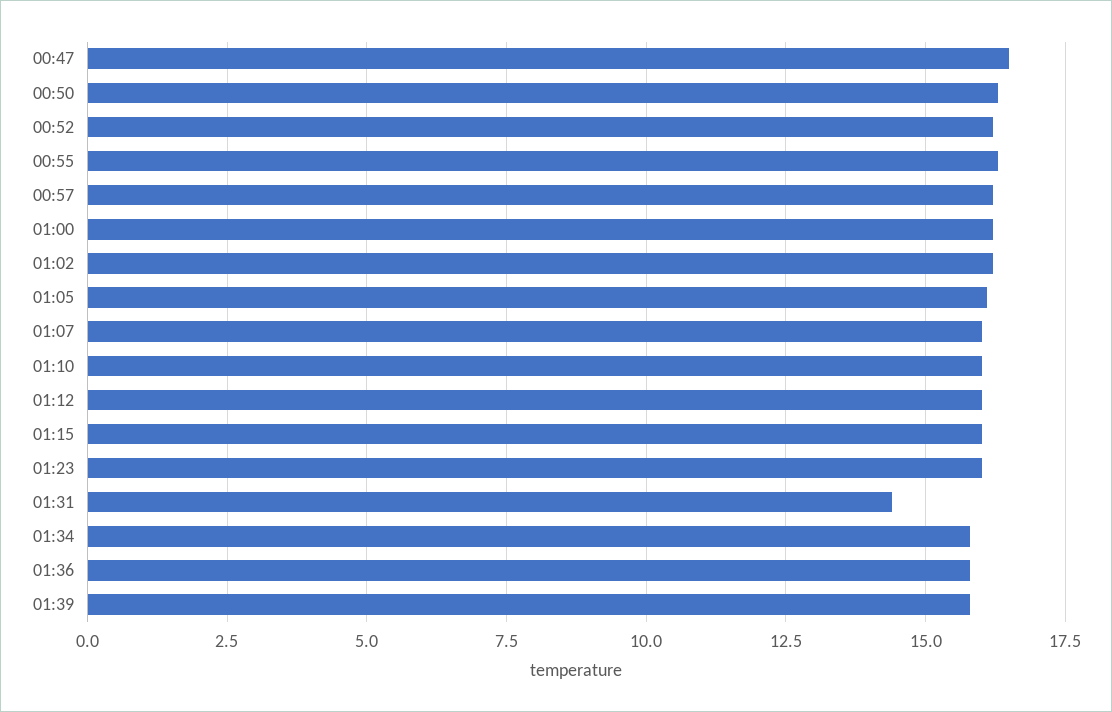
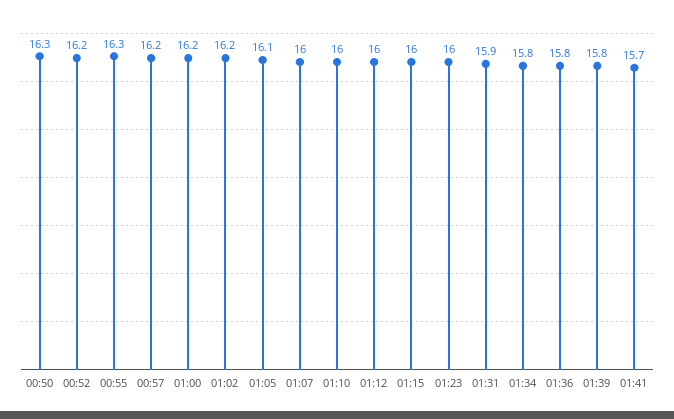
00:47: 16.5 -> none
01:31: 14.5 -> 15.9
01:41: none -> 15.7

